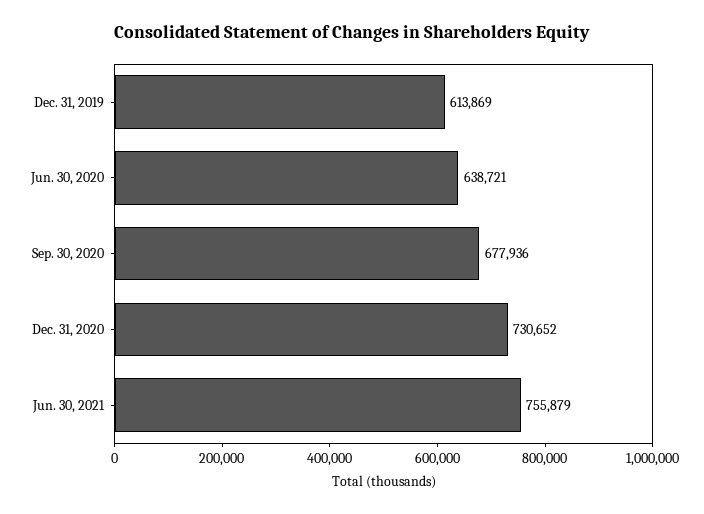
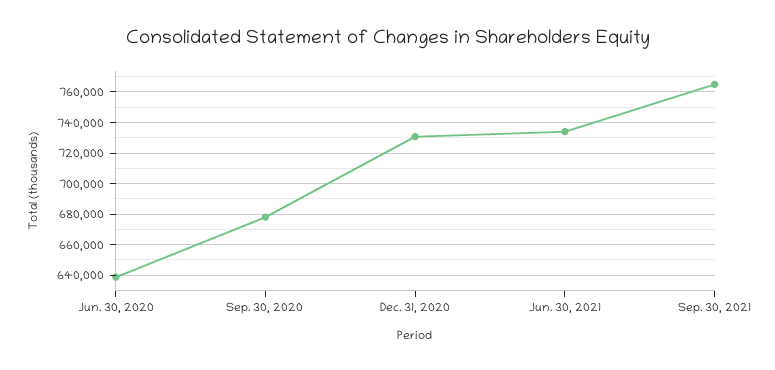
Dec. 31, 2019: 613869 -> none
Jun. 30, 2021: 755879 -> 735000
Sep. 30, 2021: none -> 765000

